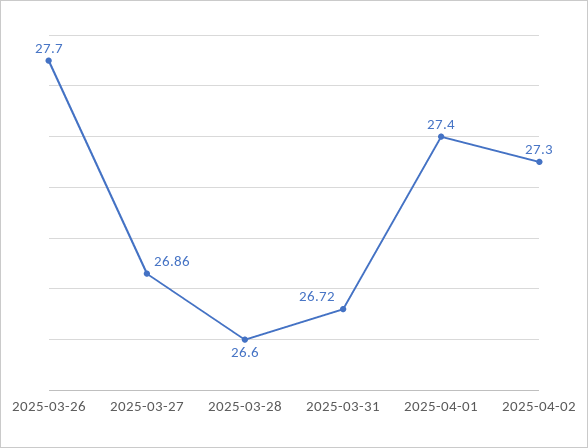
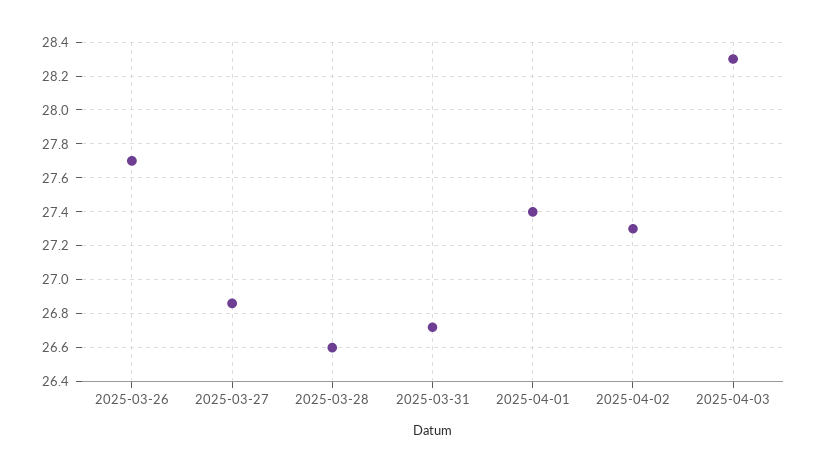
2025-04-03: none -> 28.3

